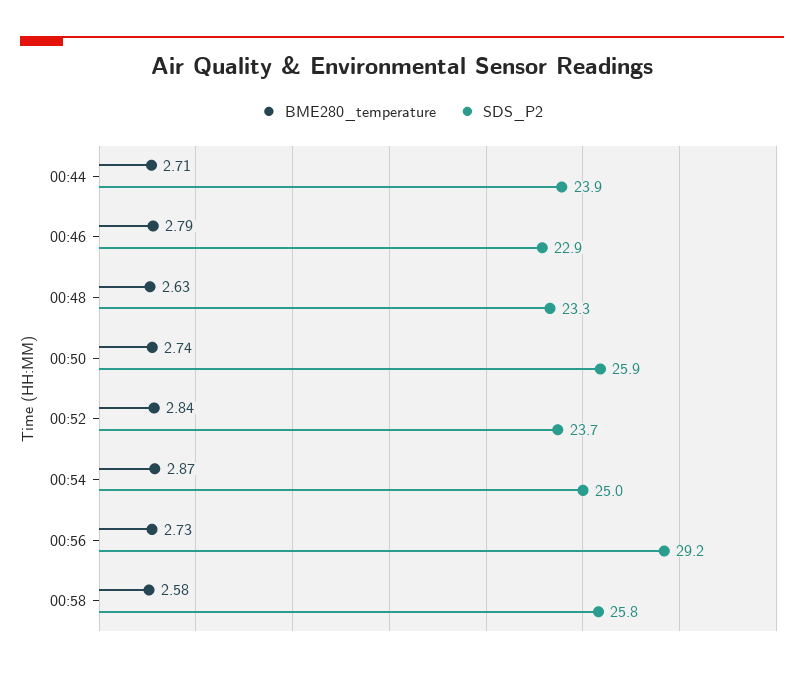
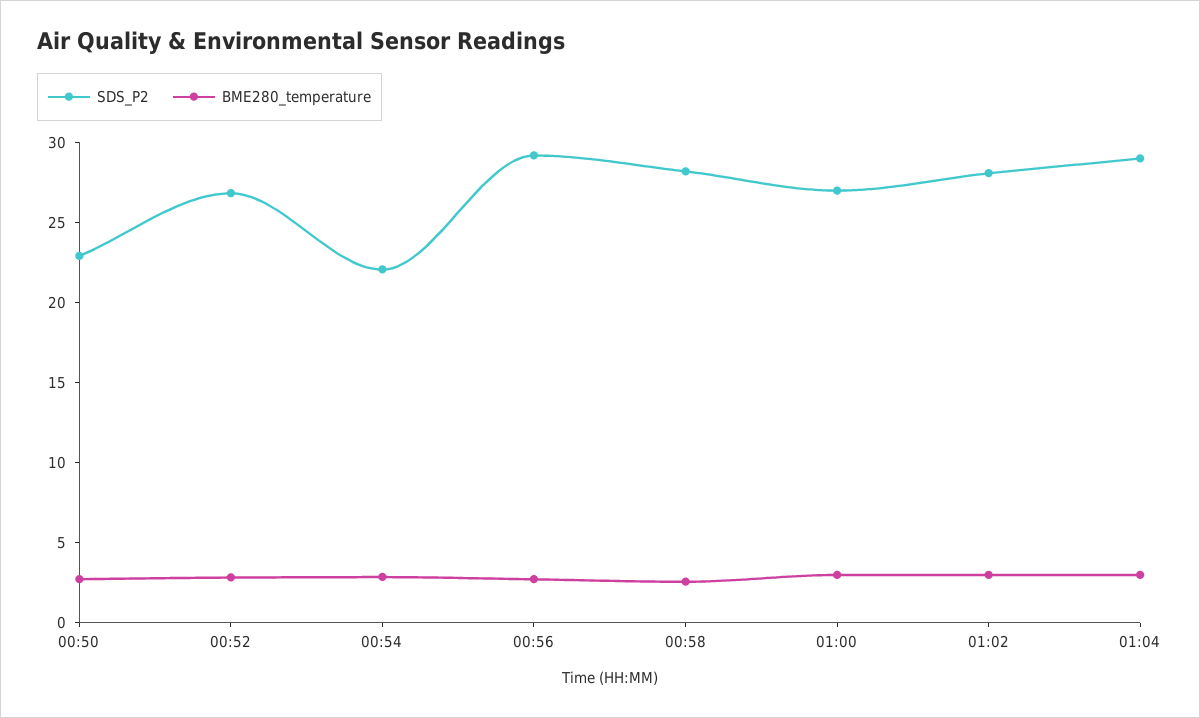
BME280_temperature, 00:44: 2.71 -> none
SDS_P2, 00:44: 23.9 -> none
BME280_temperature, 00:46: 2.79 -> none
SDS_P2, 00:46: 22.9 -> none
BME280_temperature, 00:48: 2.63 -> none
SDS_P2, 00:48: 23.3 -> none
SDS_P2, 00:50: 25.9 -> 23
SDS_P2, 00:52: 23.7 -> 27
SDS_P2, 00:54: 25 -> 22
SDS_P2, 00:58: 25.8 -> 28
SDS_P2, 01:00: none -> 27
BME280_temperature, 01:00: none -> 3
SDS_P2, 01:02: none -> 28
BME280_temperature, 01:02: none -> 3
SDS_P2, 01:04: none -> 29
BME280_temperature, 01:04: none -> 3

